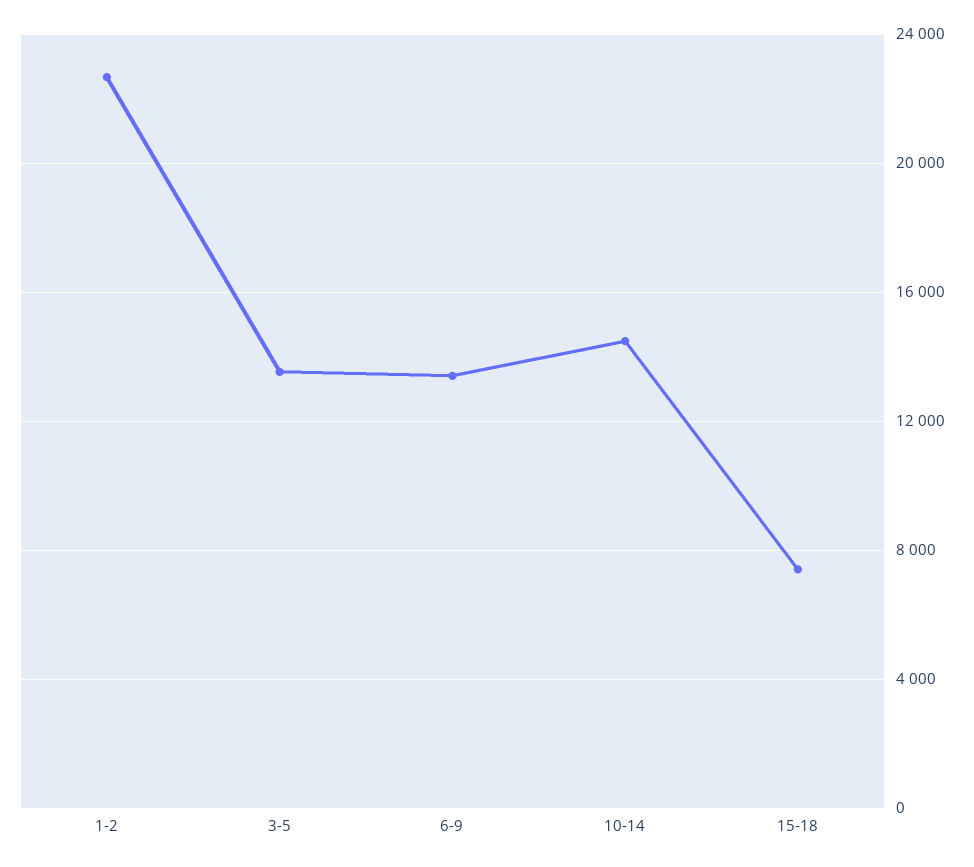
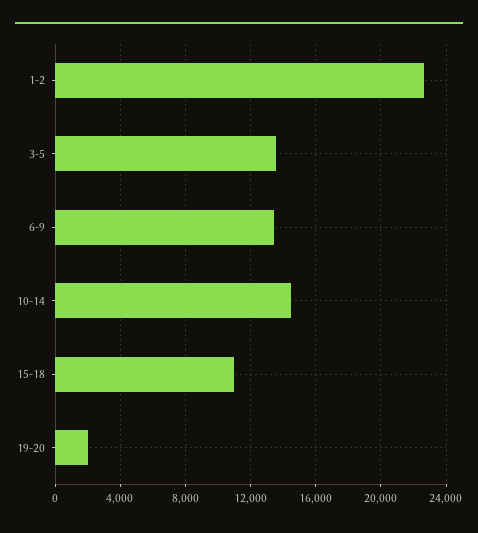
15-18: 7500 -> 11000
19-20: none -> 2000

